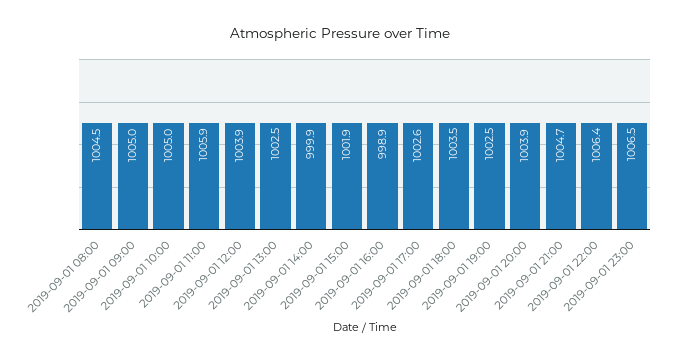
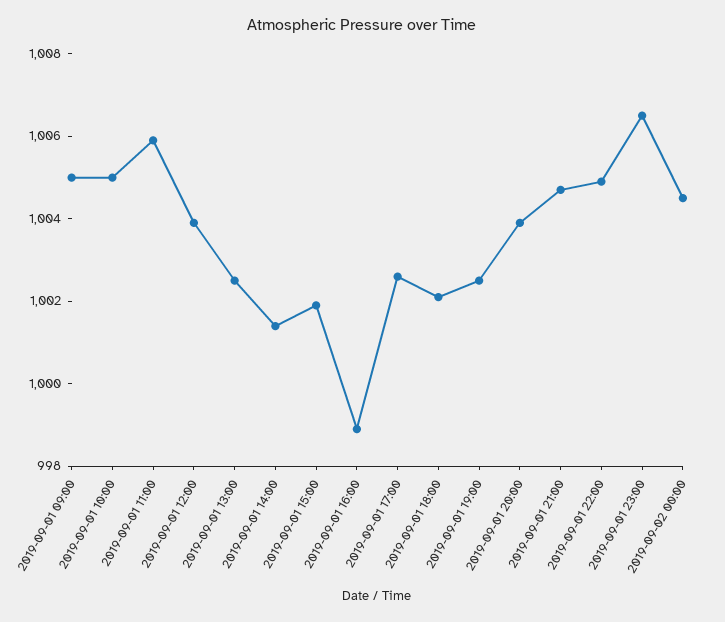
2019-09-01 08:00: 1004.5 -> none
2019-09-01 14:00: 999.9 -> 1001.5
2019-09-01 18:00: 1003.5 -> 1002
2019-09-01 22:00: 1006.4 -> 1005
2019-09-02 00:00: none -> 1004.5

